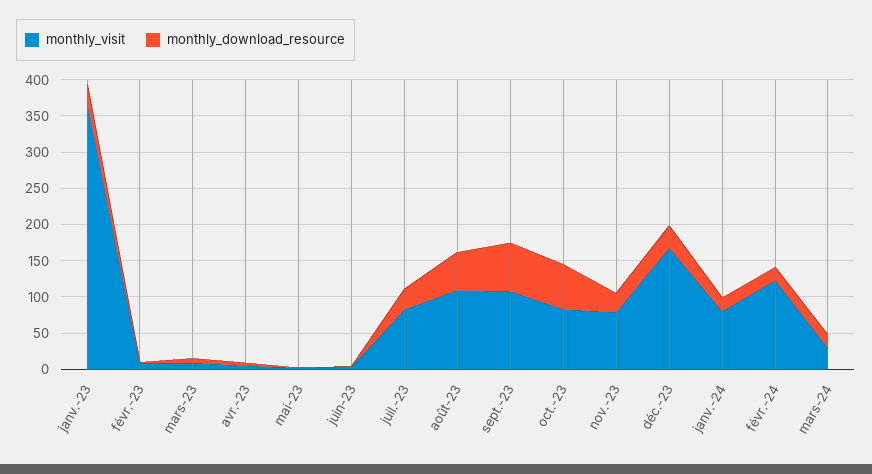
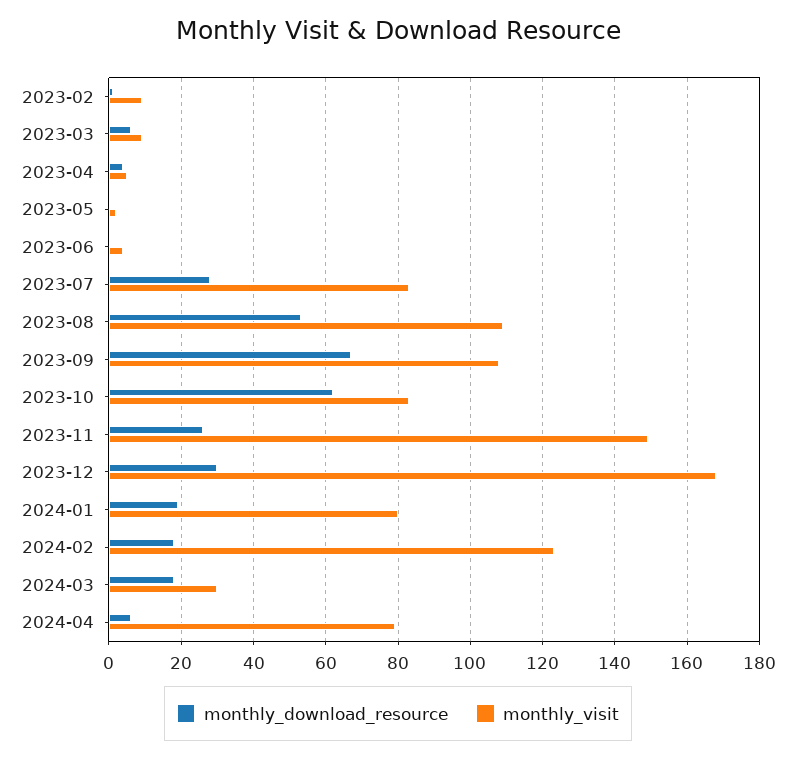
monthly_visit, janv.-23: 375 -> none
monthly_download_resource, janv.-23: 25 -> none
monthly_visit, nov.-23: 75 -> 150
monthly_download_resource, 2024-04: none -> 5
monthly_visit, 2024-04: none -> 80

